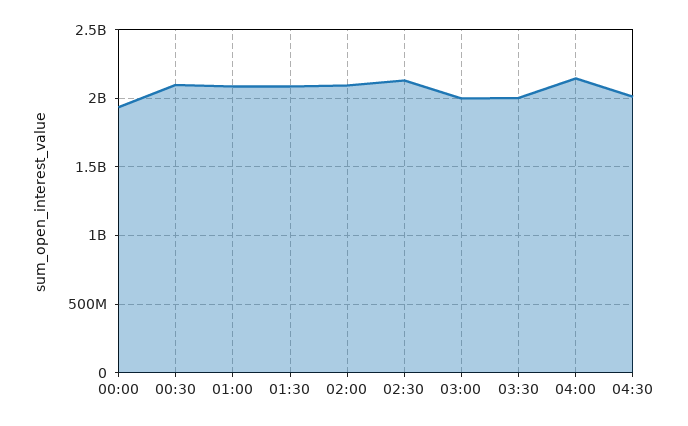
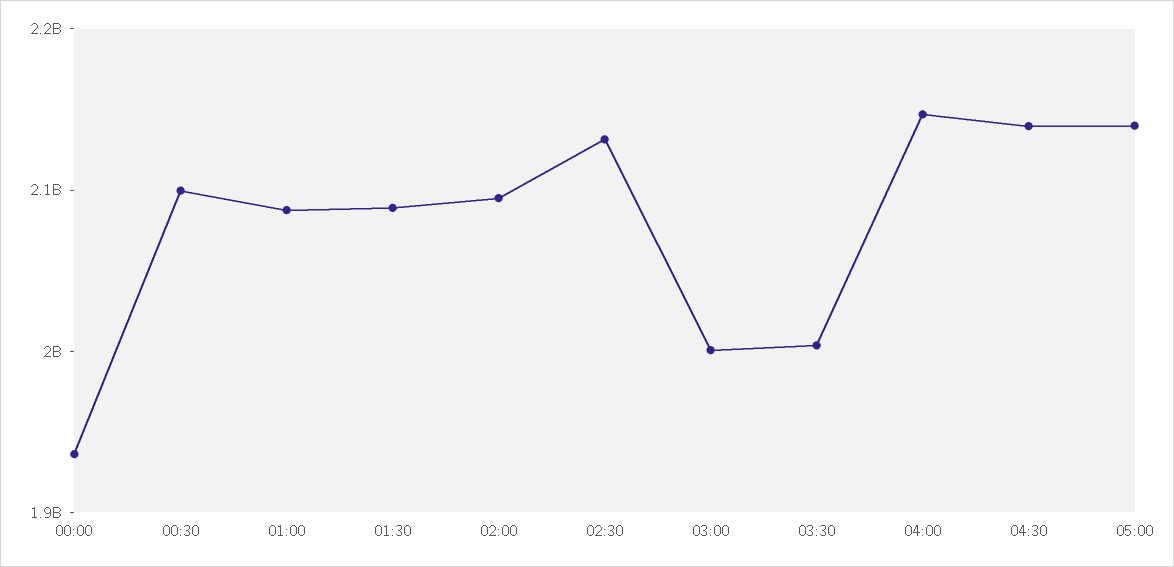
04:30: 2000000000 -> 2140000000
05:00: none -> 2140000000

